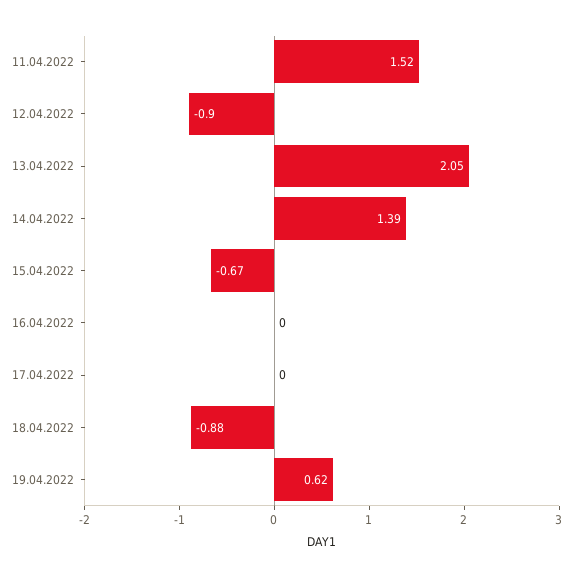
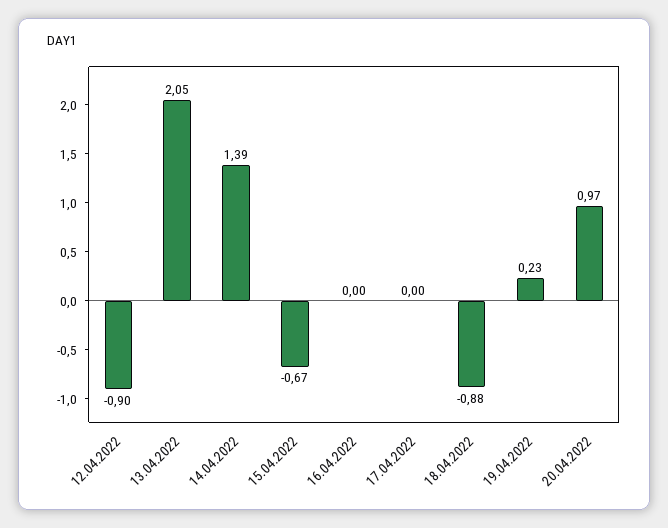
11.04.2022: 1.52 -> none
19.04.2022: 0.62 -> 0.23
20.04.2022: none -> 0.97

